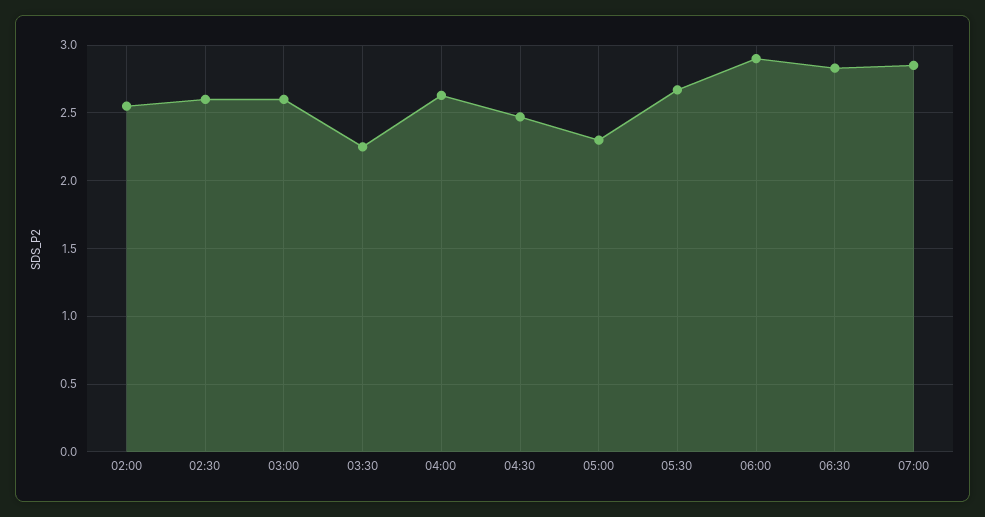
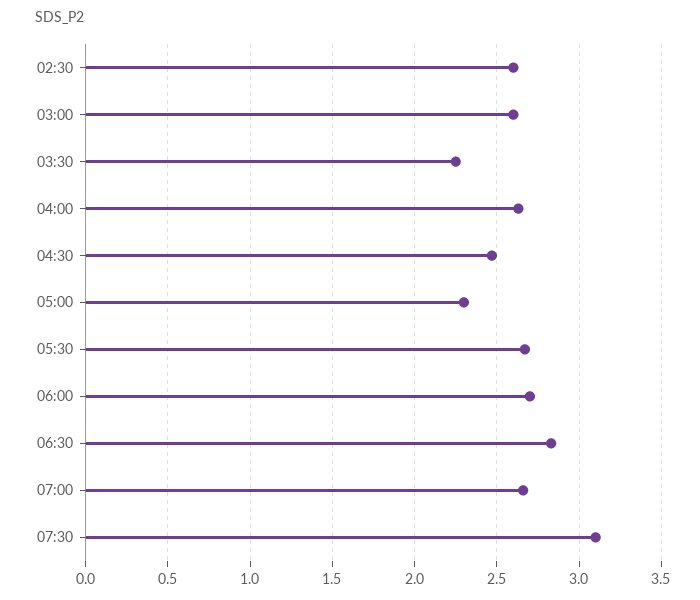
02:00: 2.55 -> none
06:00: 2.9 -> 2.7
07:00: 2.85 -> 2.65
07:30: none -> 3.1

